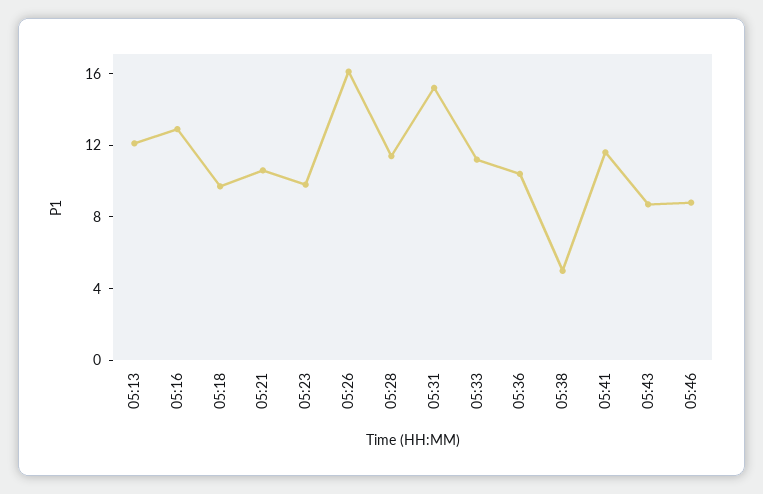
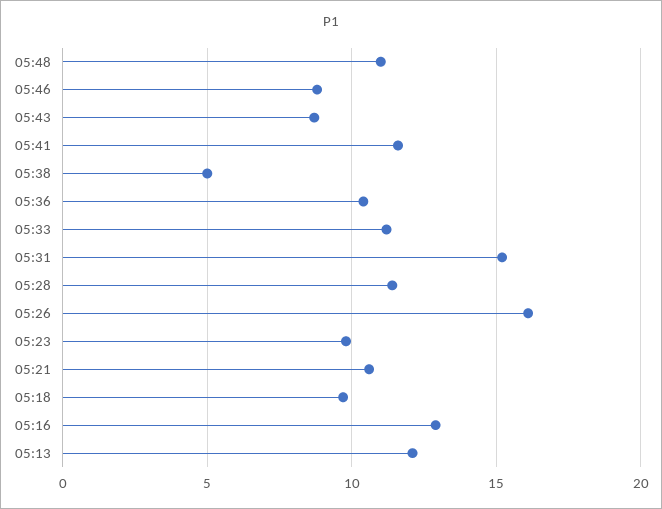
05:48: none -> 11

